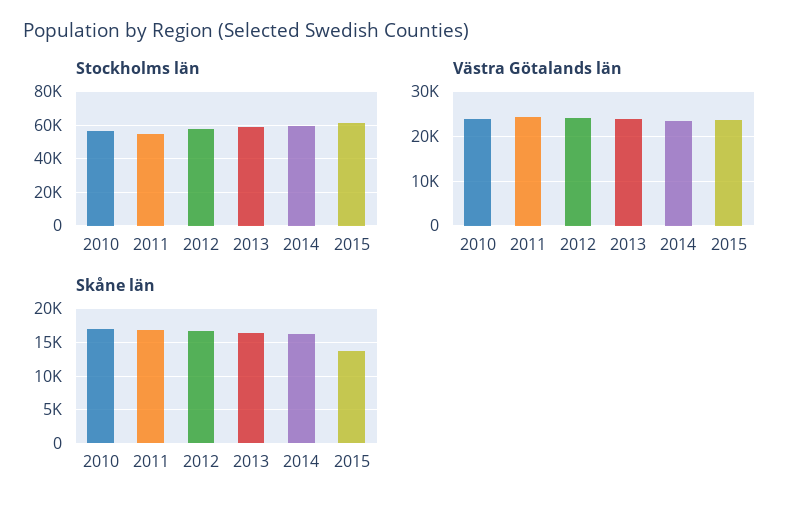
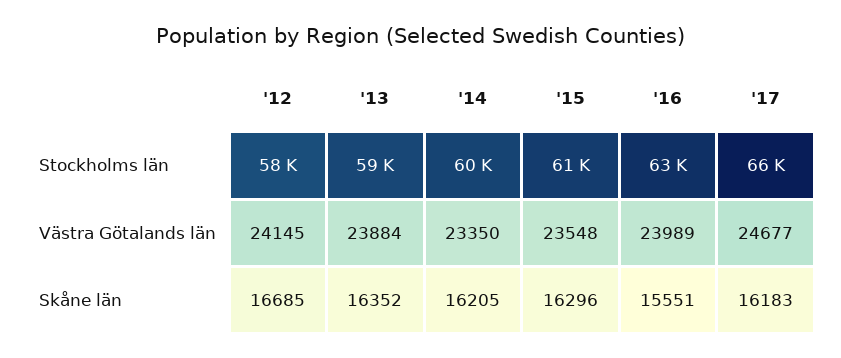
Stockholms län, 2010: 55000 -> none
Stockholms län, 2011: 55000 -> none
Västra Götalands län, 2010: 24000 -> none
Västra Götalands län, 2011: 24000 -> none
Skåne län, 2010: 17000 -> none
Skåne län, 2011: 17000 -> none
Skåne län, 2015: 14000 -> 16296
Stockholms län, '16: none -> 63000
Stockholms län, '17: none -> 66000
Västra Götalands län, '16: none -> 23989
Västra Götalands län, '17: none -> 24677
Skåne län, '16: none -> 15551
Skåne län, '17: none -> 16183

